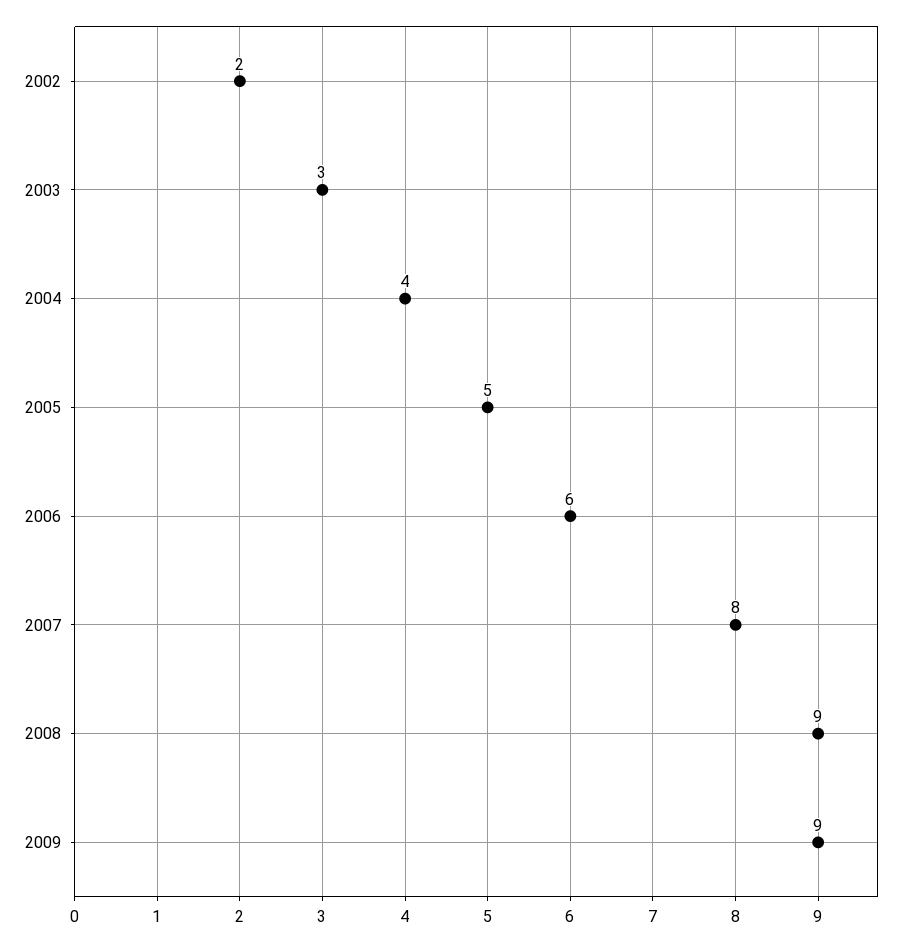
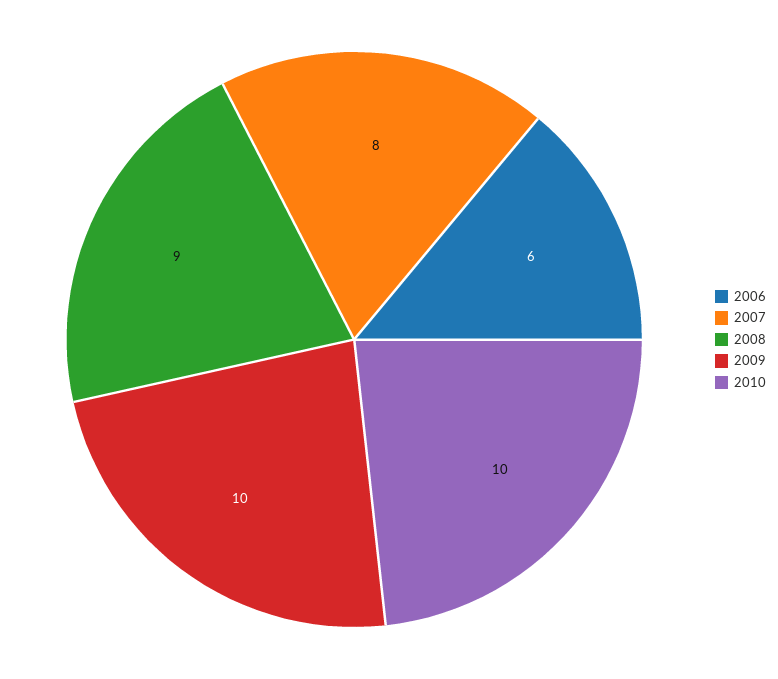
2002: 2 -> none
2003: 3 -> none
2004: 4 -> none
2005: 5 -> none
2009: 9 -> 10
2010: none -> 10

